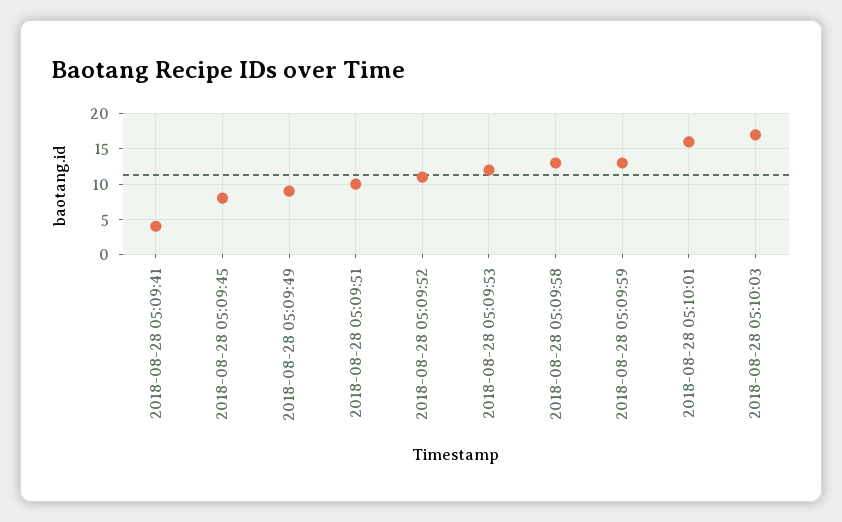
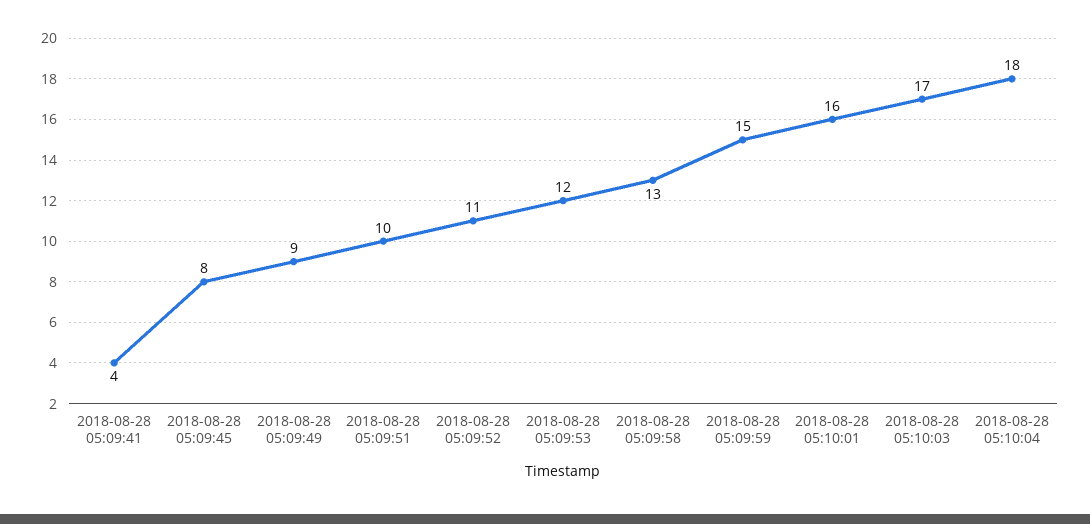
2018-08-28 05:09:59: 13 -> 15
2018-08-28 05:10:04: none -> 18

